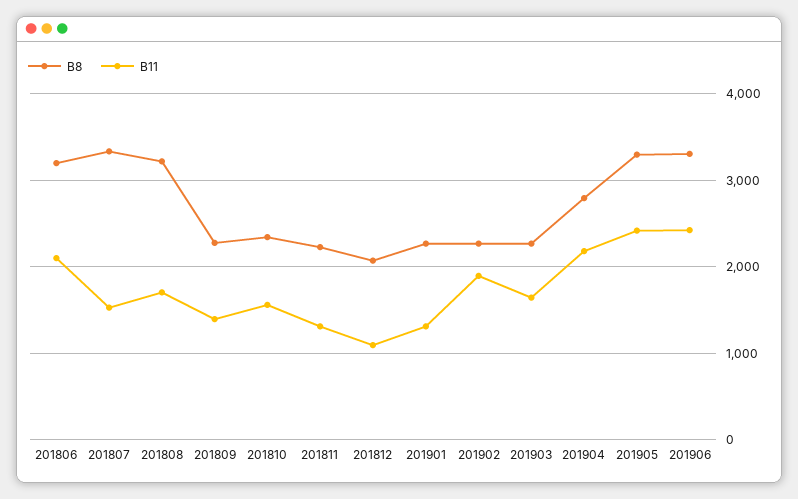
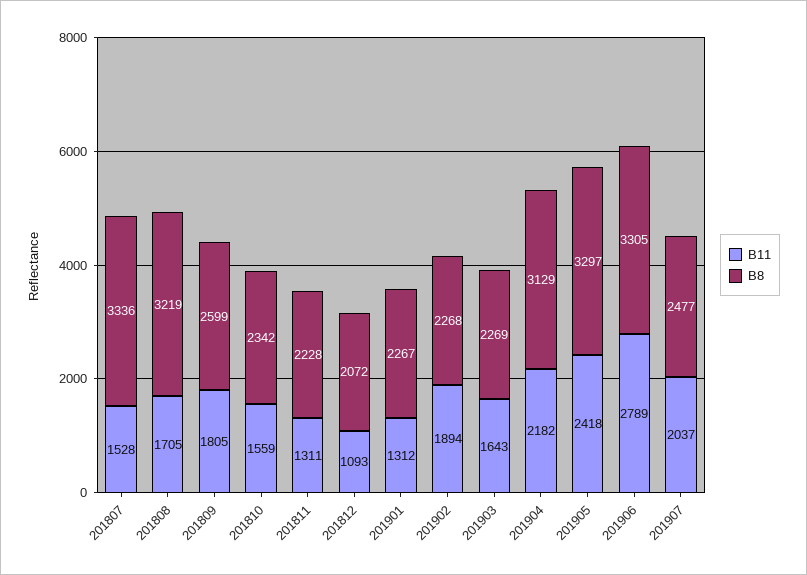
B8, 201806: 3200 -> none
B11, 201806: 2100 -> none
B8, 201809: 2300 -> 2599
B11, 201809: 1400 -> 1805
B8, 201904: 2800 -> 3129
B11, 201906: 2400 -> 2789
B11, 201907: none -> 2037
B8, 201907: none -> 2477

